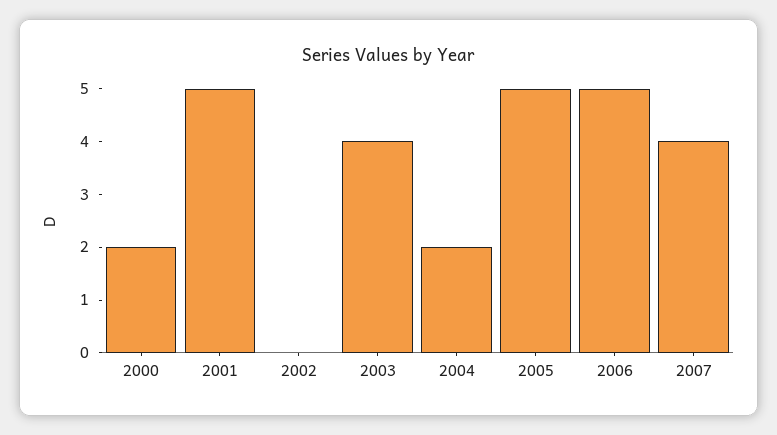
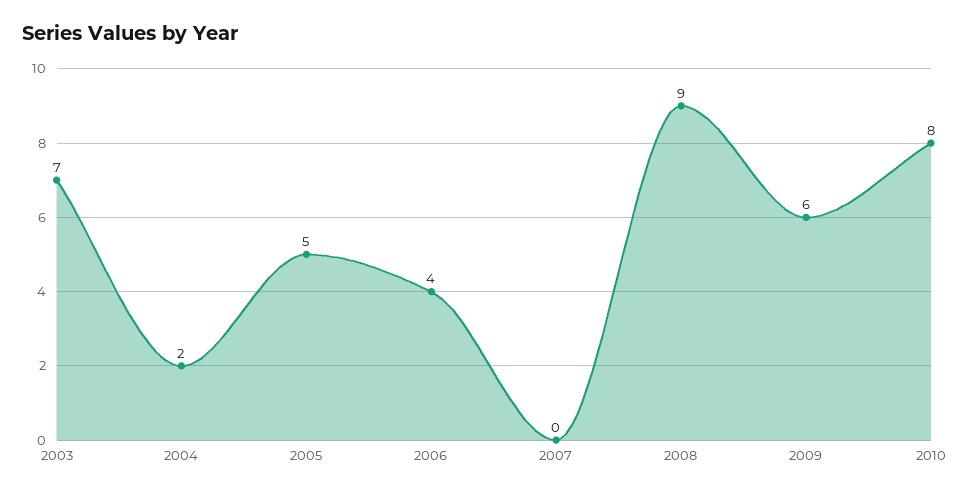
2000: 2 -> none
2001: 5 -> none
2002: 0 -> none
2003: 4 -> 7
2006: 5 -> 4
2007: 4 -> 0
2008: none -> 9
2009: none -> 6
2010: none -> 8

